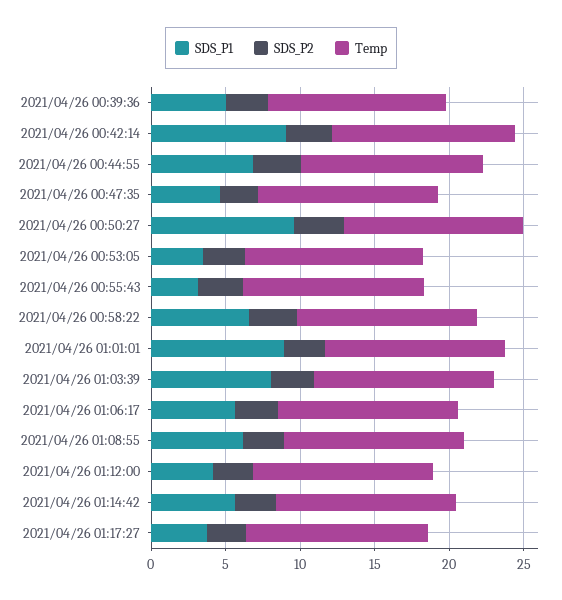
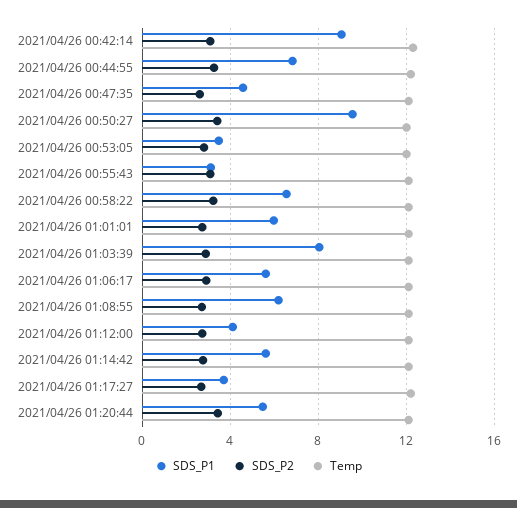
SDS_P1, 2021/04/26 00:39:36: 5 -> none
SDS_P2, 2021/04/26 00:39:36: 3 -> none
Temp, 2021/04/26 00:39:36: 12 -> none
SDS_P1, 2021/04/26 01:01:01: 9 -> 6
SDS_P1, 2021/04/26 01:20:44: none -> 5.5
SDS_P2, 2021/04/26 01:20:44: none -> 3.5
Temp, 2021/04/26 01:20:44: none -> 12

